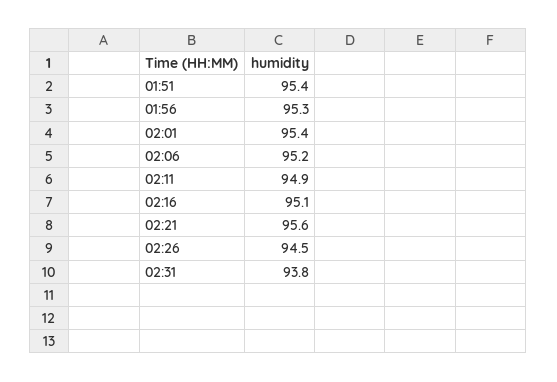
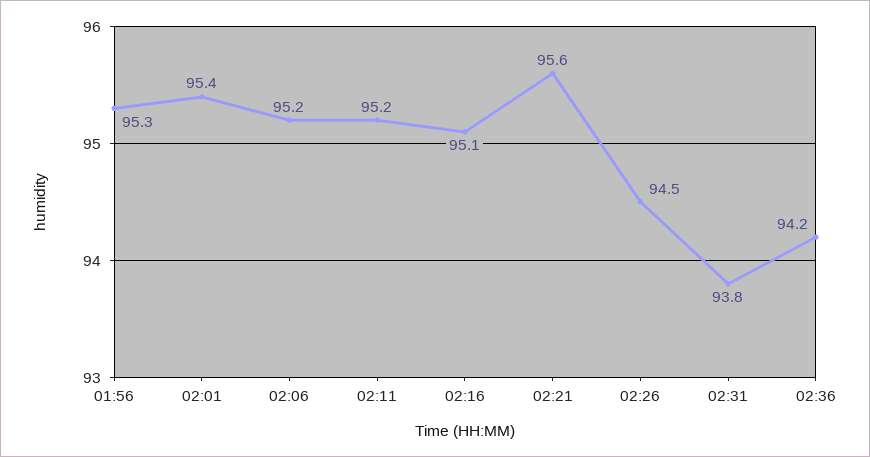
01:51: 95.4 -> none
02:11: 94.9 -> 95.2
02:36: none -> 94.2

